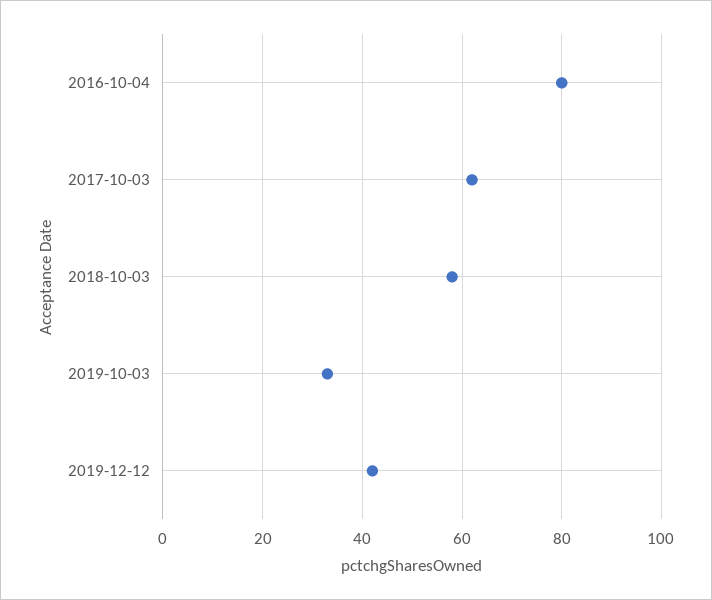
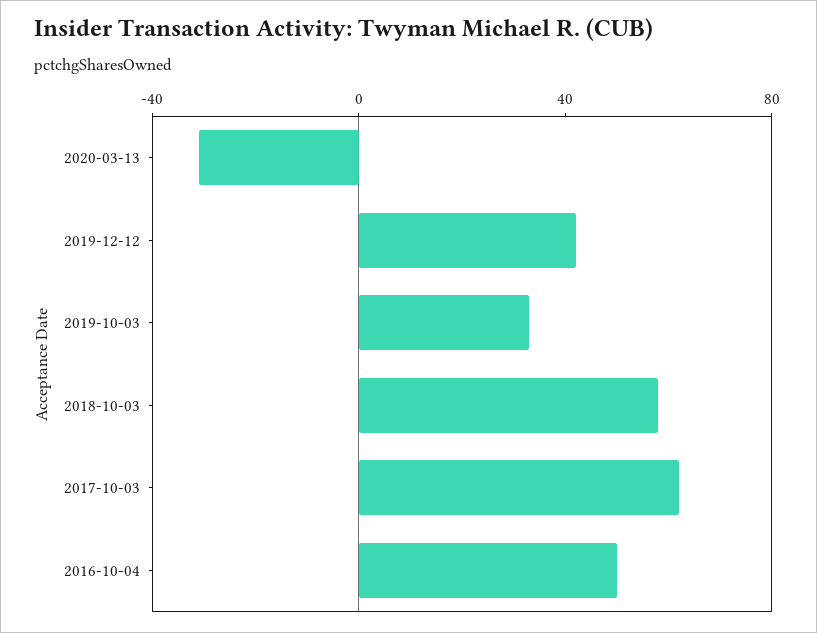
2016-10-04: 80 -> 50
2020-03-13: none -> -30

